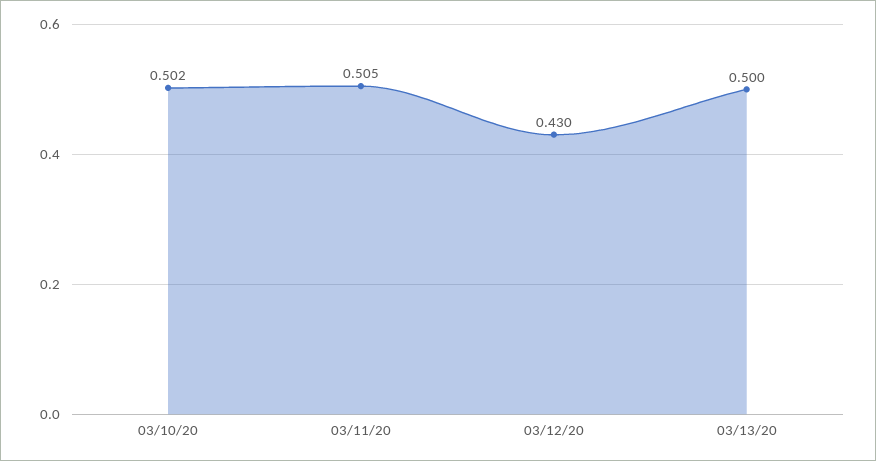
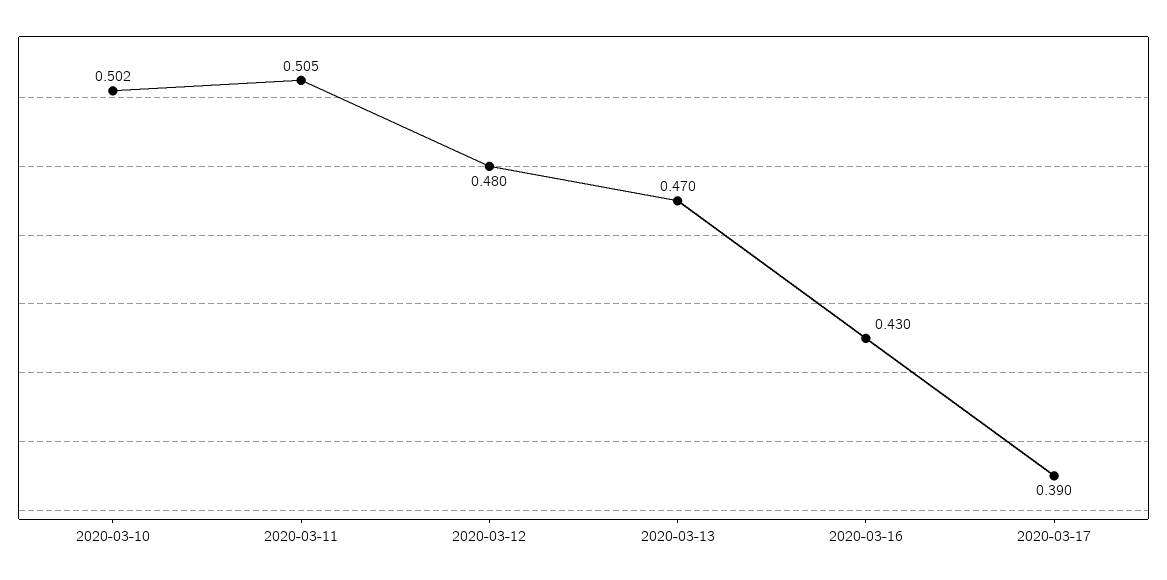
03/12/20: 0.43 -> 0.48
03/13/20: 0.5 -> 0.47
2020-03-16: none -> 0.43
2020-03-17: none -> 0.39

